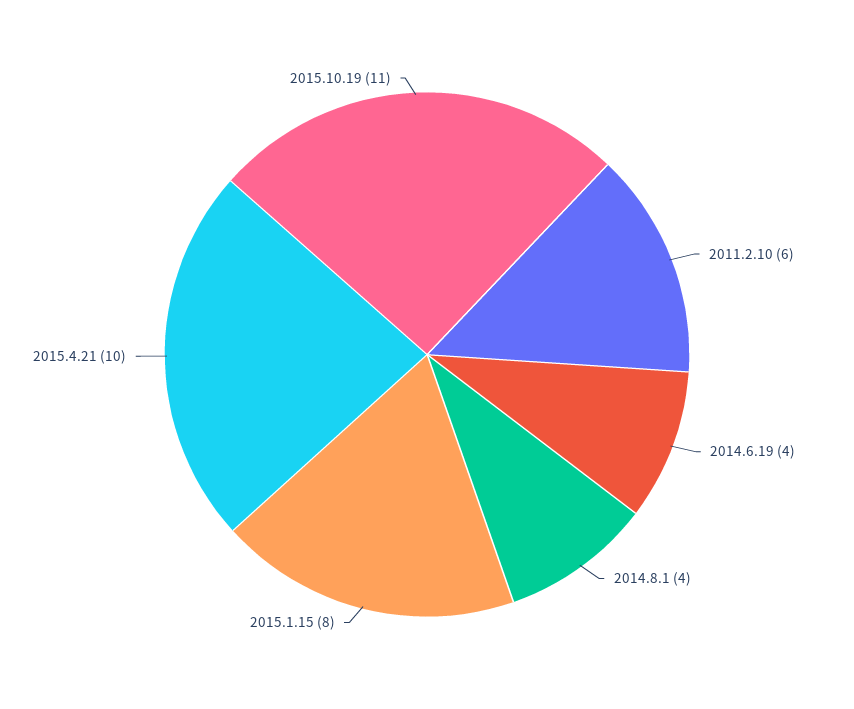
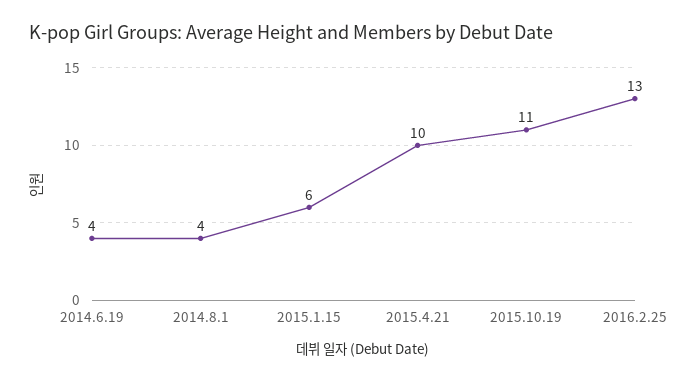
2011.2.10: 6 -> none
2015.1.15: 8 -> 6
2016.2.25: none -> 13

